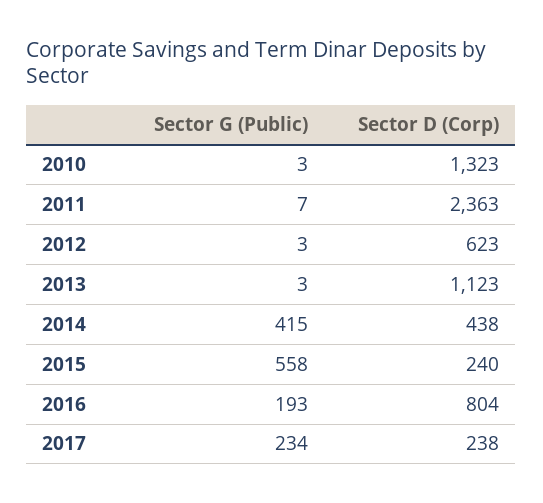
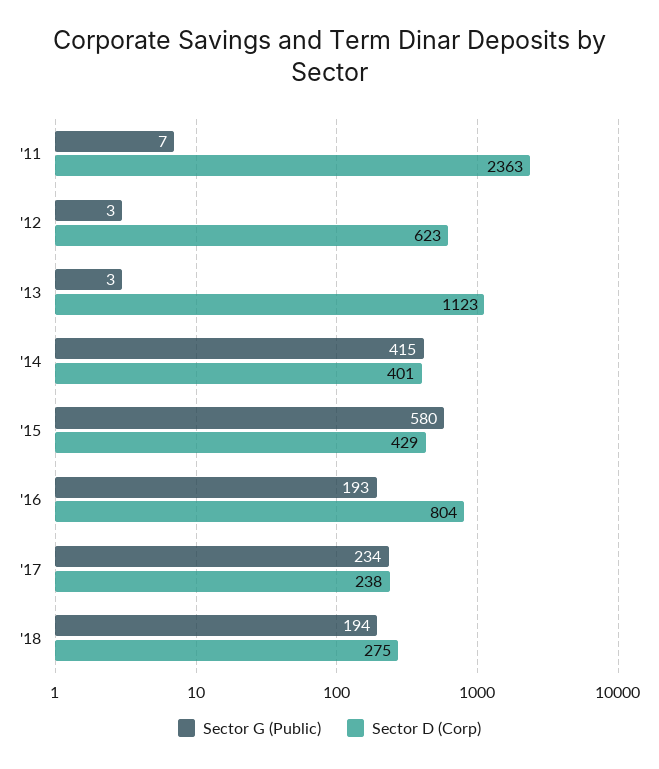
Sector G (Public), 2010: 3 -> none
Sector D (Corp), 2010: 1323 -> none
Sector D (Corp), 2014: 438 -> 401
Sector G (Public), 2015: 558 -> 580
Sector D (Corp), 2015: 240 -> 429
Sector G (Public), '18: none -> 194
Sector D (Corp), '18: none -> 275

